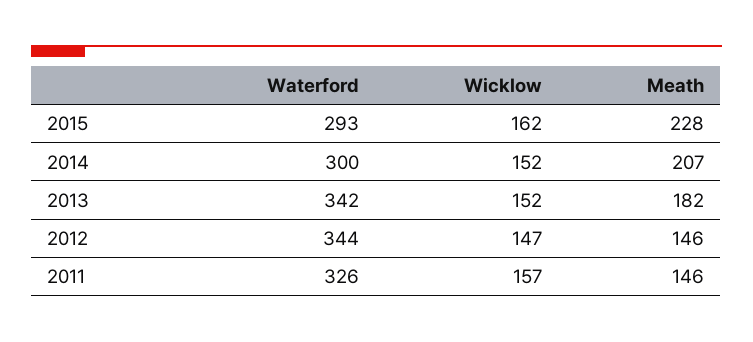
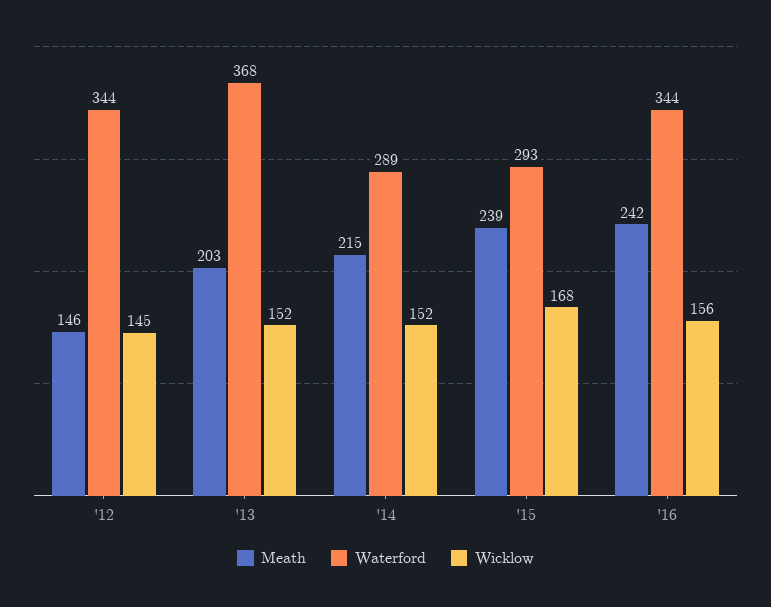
Wicklow, 2015: 162 -> 168
Meath, 2015: 228 -> 239
Waterford, 2014: 300 -> 289
Meath, 2014: 207 -> 215
Waterford, 2013: 342 -> 368
Meath, 2013: 182 -> 203
Wicklow, 2012: 147 -> 145
Waterford, 2011: 326 -> none
Wicklow, 2011: 157 -> none
Meath, 2011: 146 -> none
Meath, '16: none -> 242
Waterford, '16: none -> 344
Wicklow, '16: none -> 156

